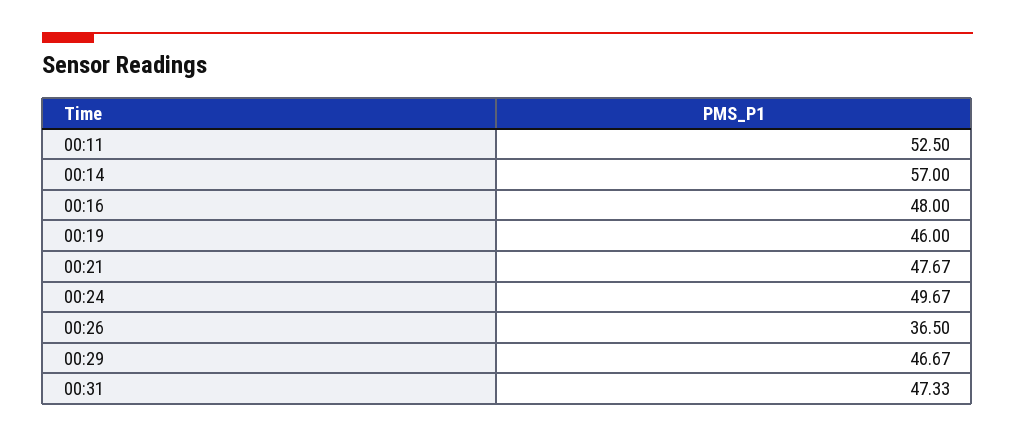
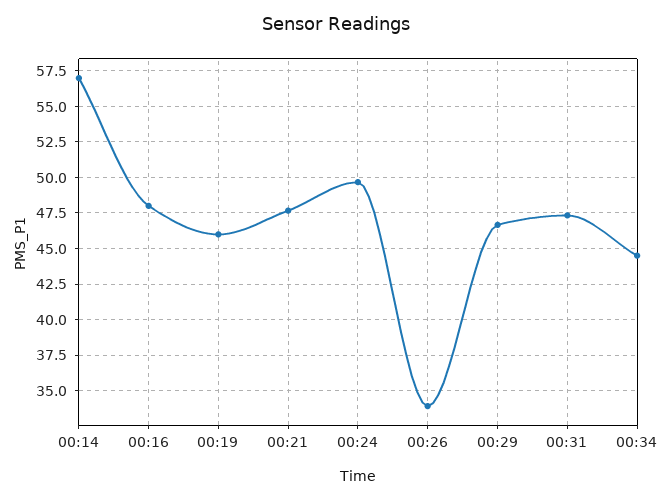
00:11: 52.5 -> none
00:26: 36.5 -> 34
00:34: none -> 44.5

